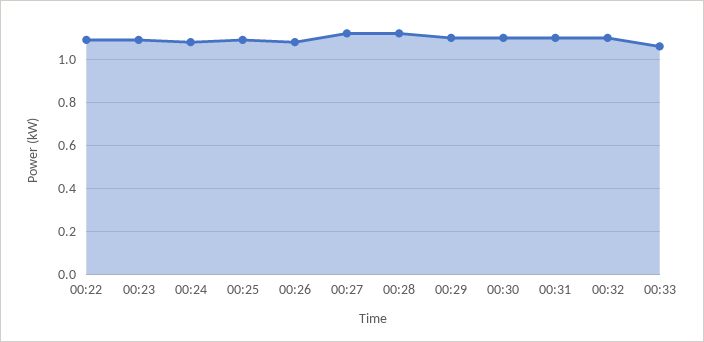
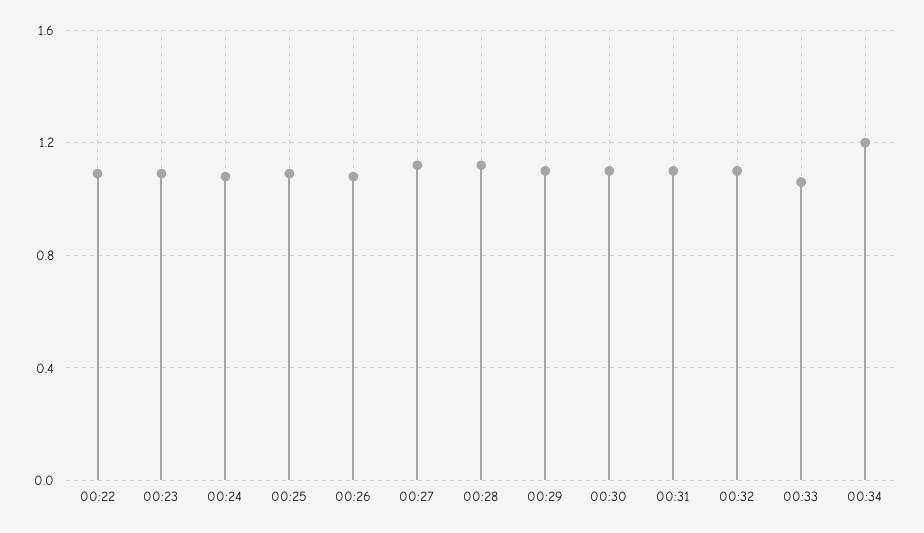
00:34: none -> 1.2

